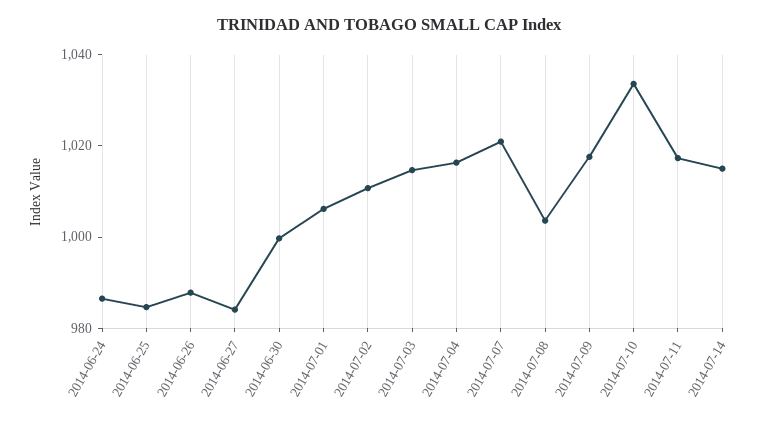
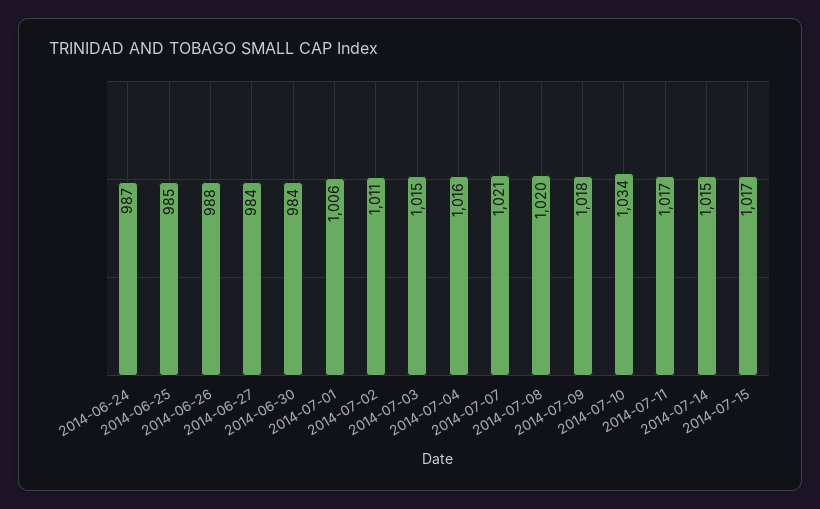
2014-06-30: 1000 -> 984
2014-07-08: 1005 -> 1020
2014-07-15: none -> 1017

